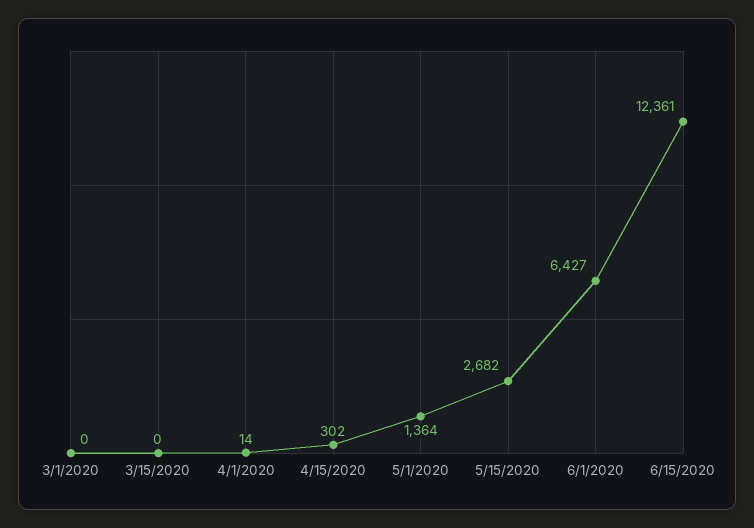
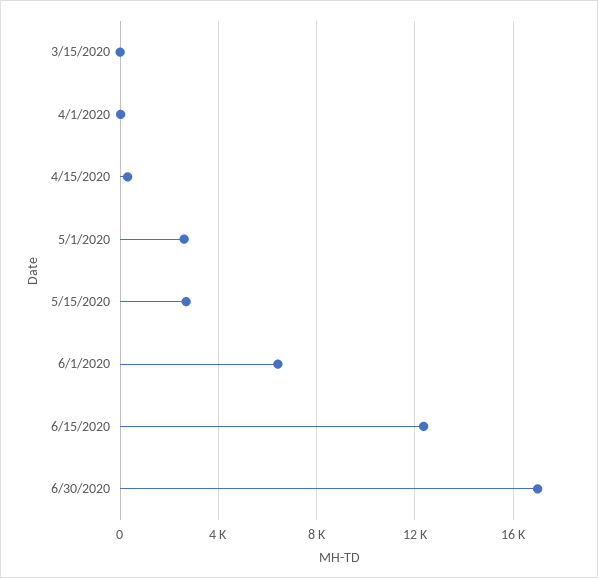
3/1/2020: 0 -> none
5/1/2020: 1364 -> 2500
6/30/2020: none -> 17000

